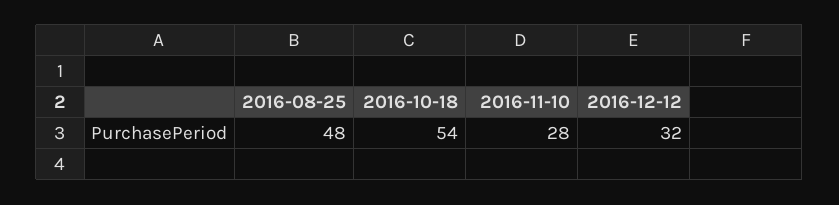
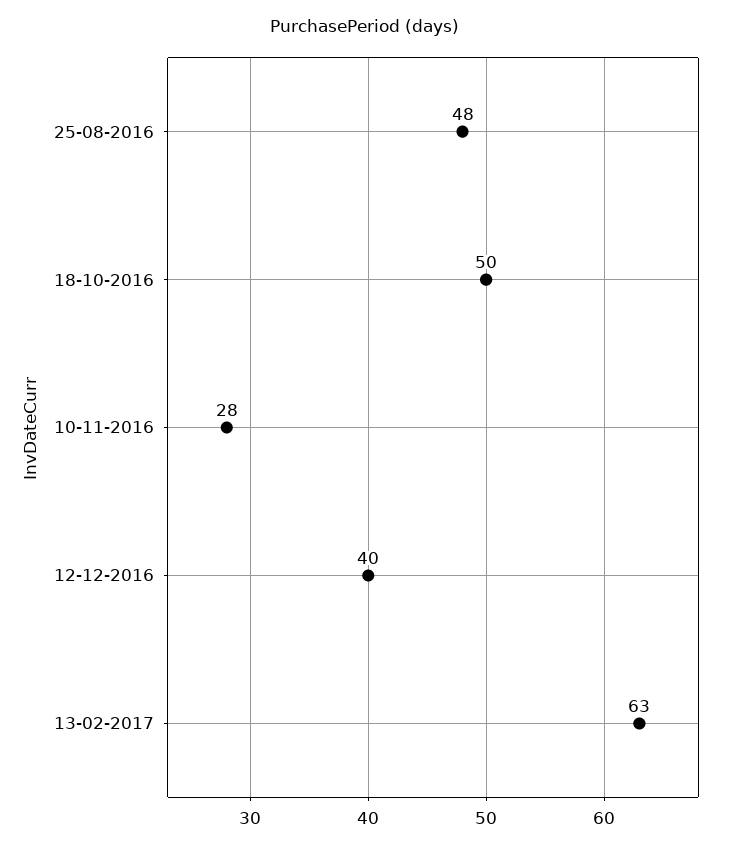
2016-10-18: 54 -> 50
2016-12-12: 32 -> 40
13-02-2017: none -> 63

